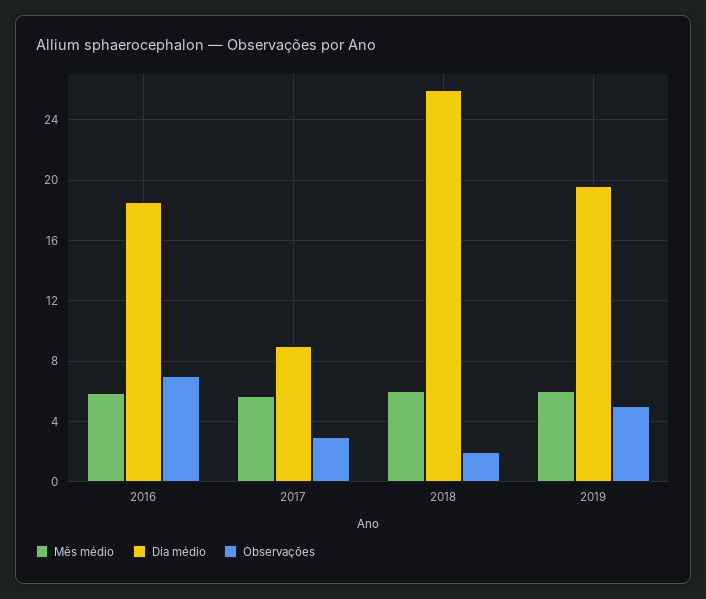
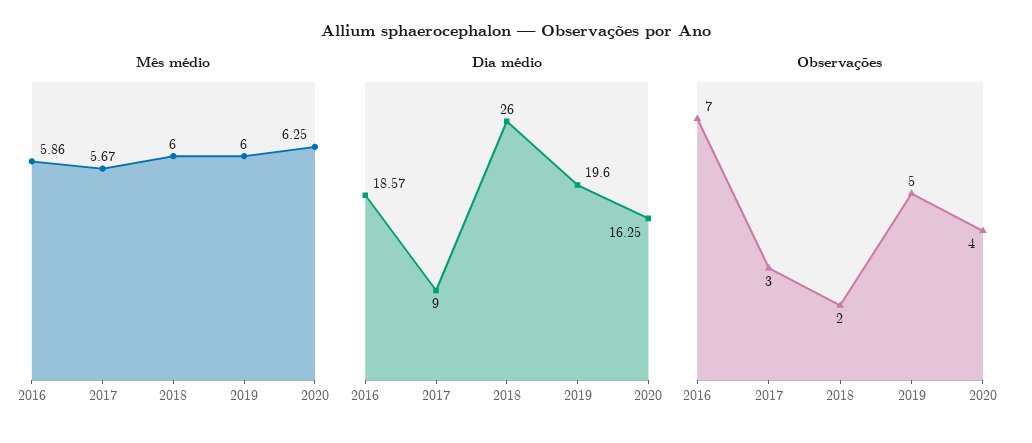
Mês médio, 2020: none -> 6.25
Dia médio, 2020: none -> 16.25
Observações, 2020: none -> 4

